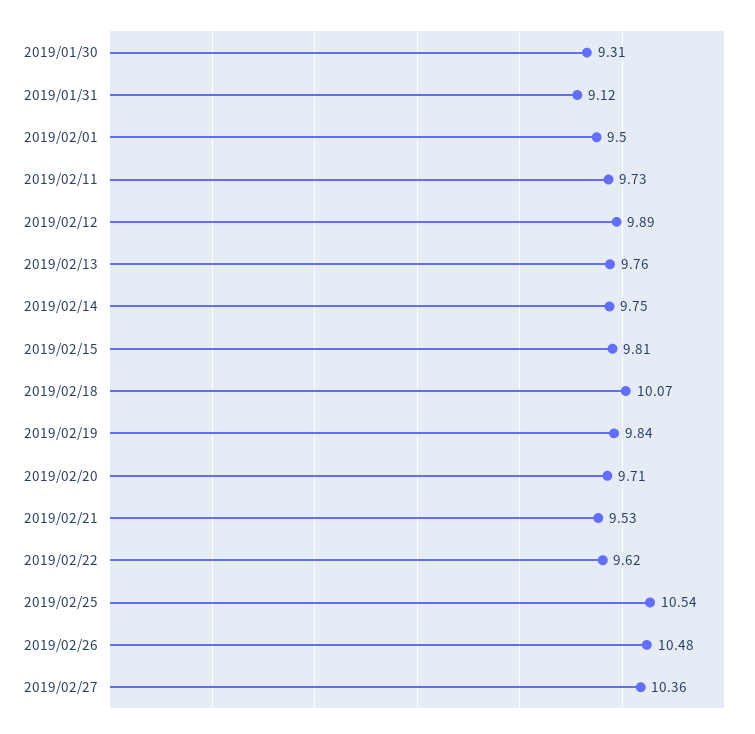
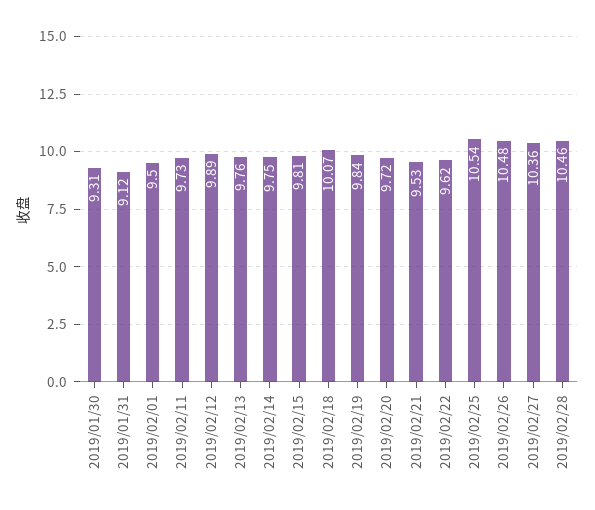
2019/02/20: 9.71 -> 9.72
2019/02/28: none -> 10.46

